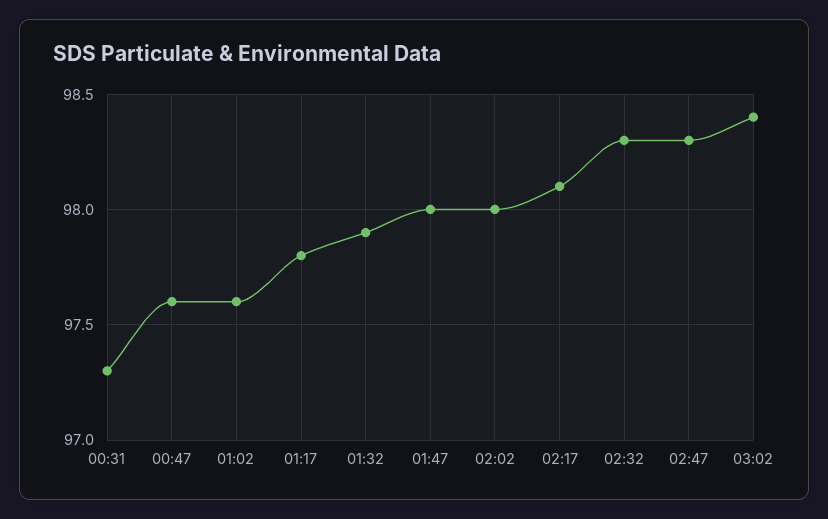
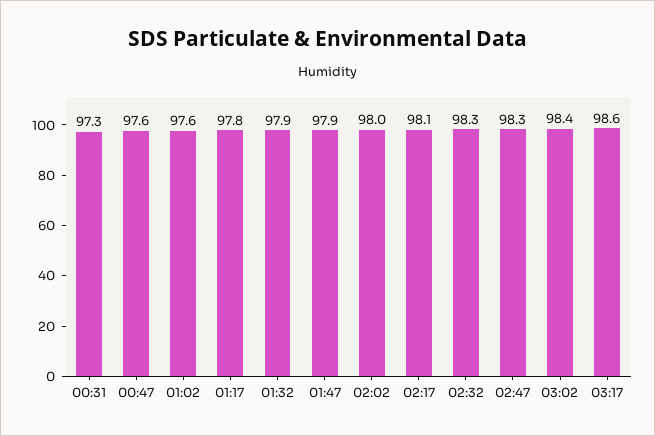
01:47: 98 -> 97.9
03:17: none -> 98.6

